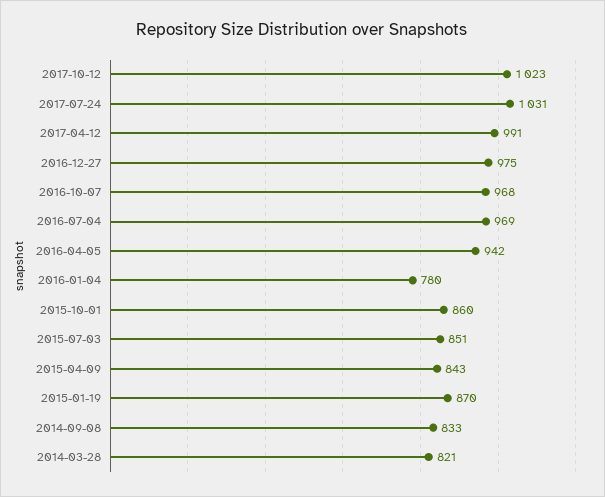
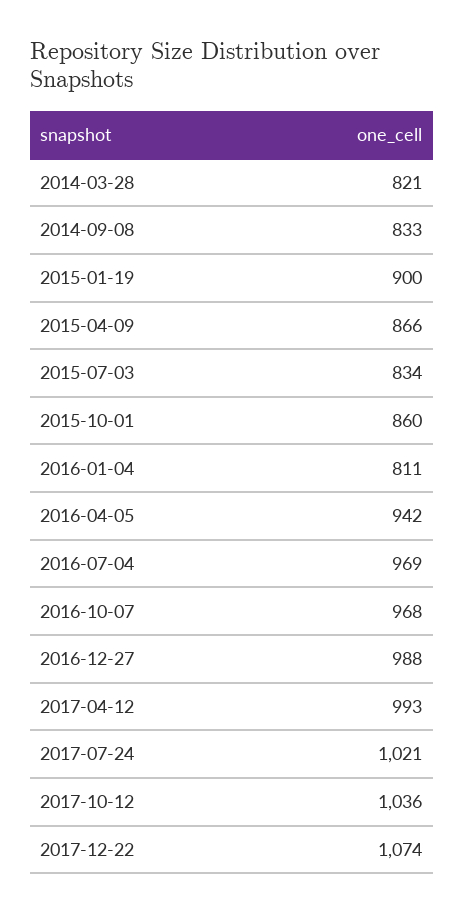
2017-10-12: 1023 -> 1036
2017-07-24: 1031 -> 1021
2017-04-12: 991 -> 993
2016-12-27: 975 -> 988
2016-01-04: 780 -> 811
2015-07-03: 851 -> 834
2015-04-09: 843 -> 866
2015-01-19: 870 -> 900
2017-12-22: none -> 1074

